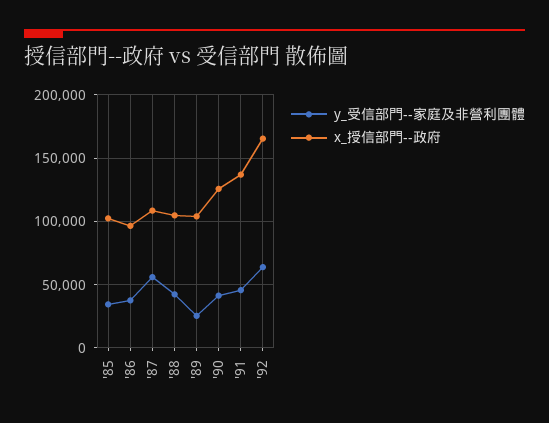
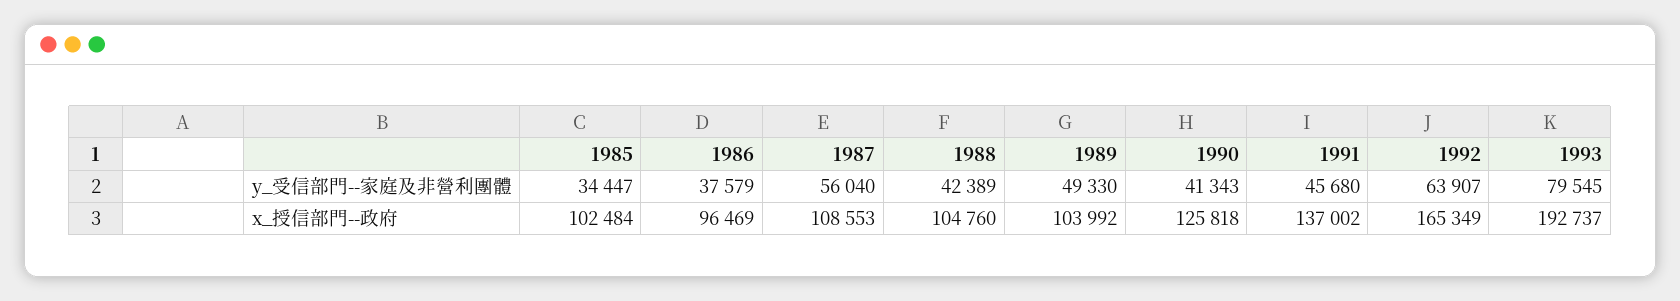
y_受信部門--家庭及非營利團體, '89: 25000 -> 49330
y_受信部門--家庭及非營利團體, 1993: none -> 79545
x_授信部門--政府, 1993: none -> 192737

